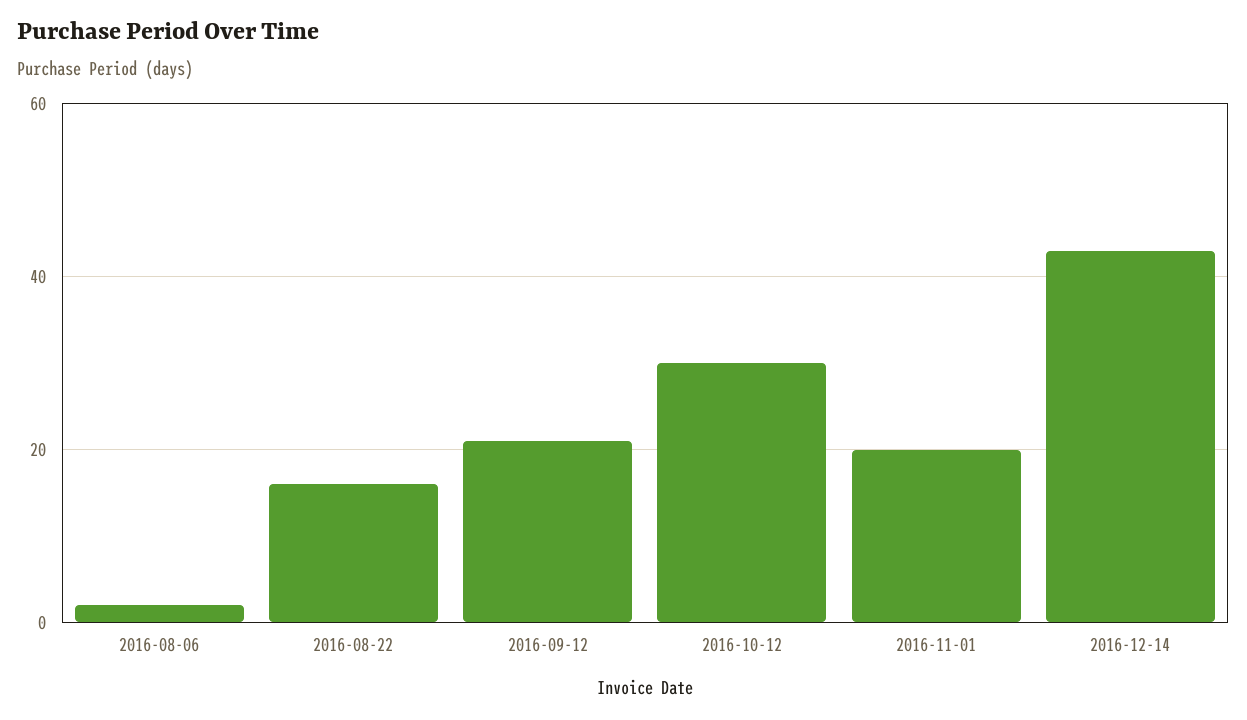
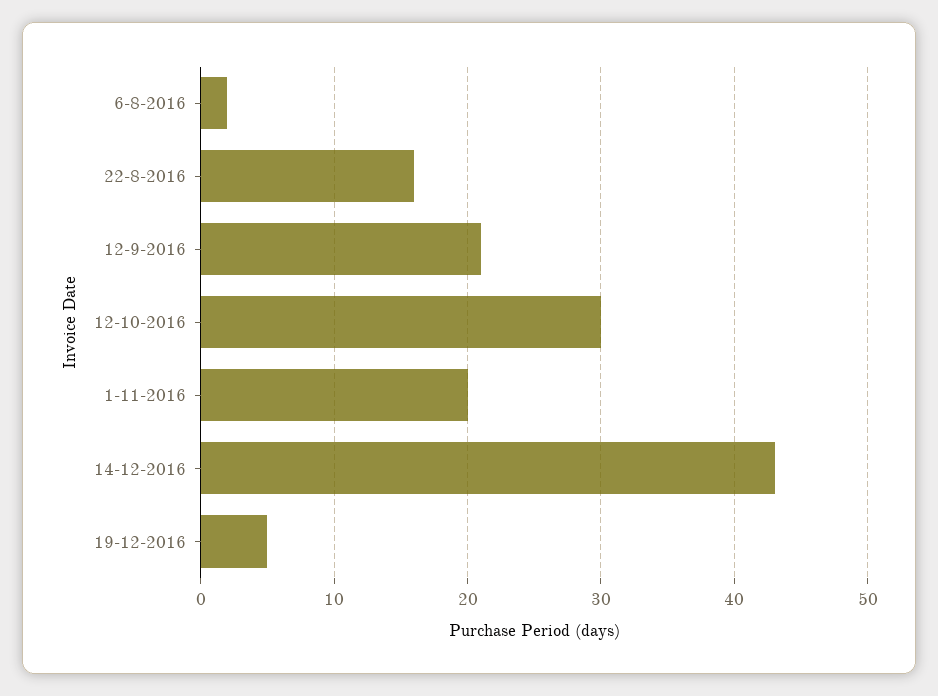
19-12-2016: none -> 5

